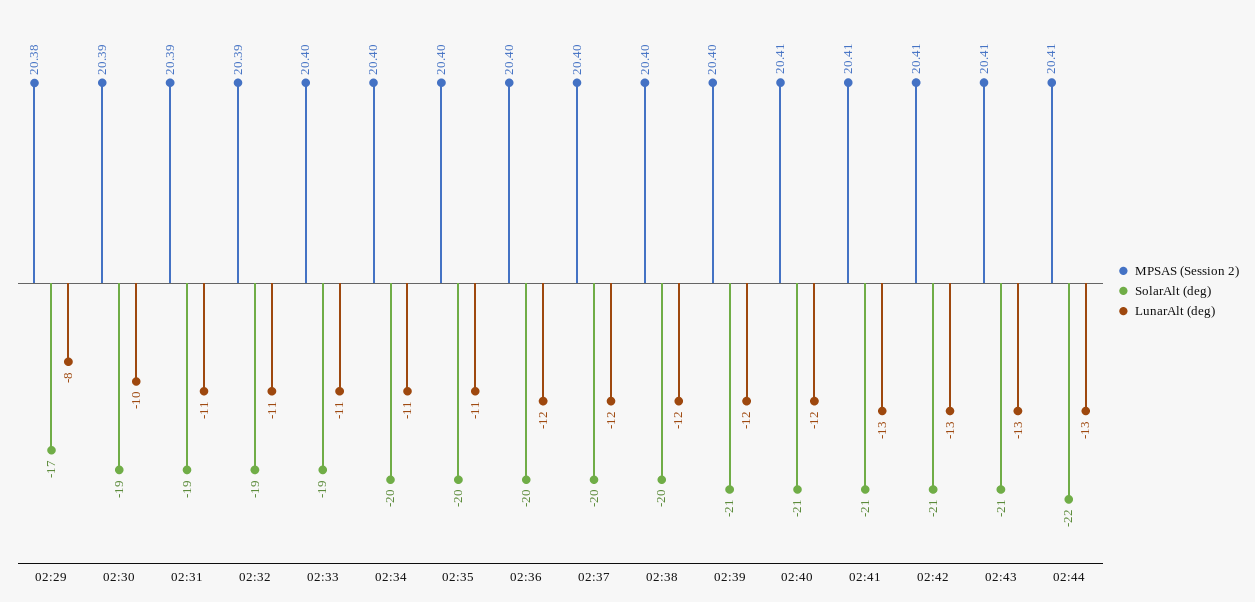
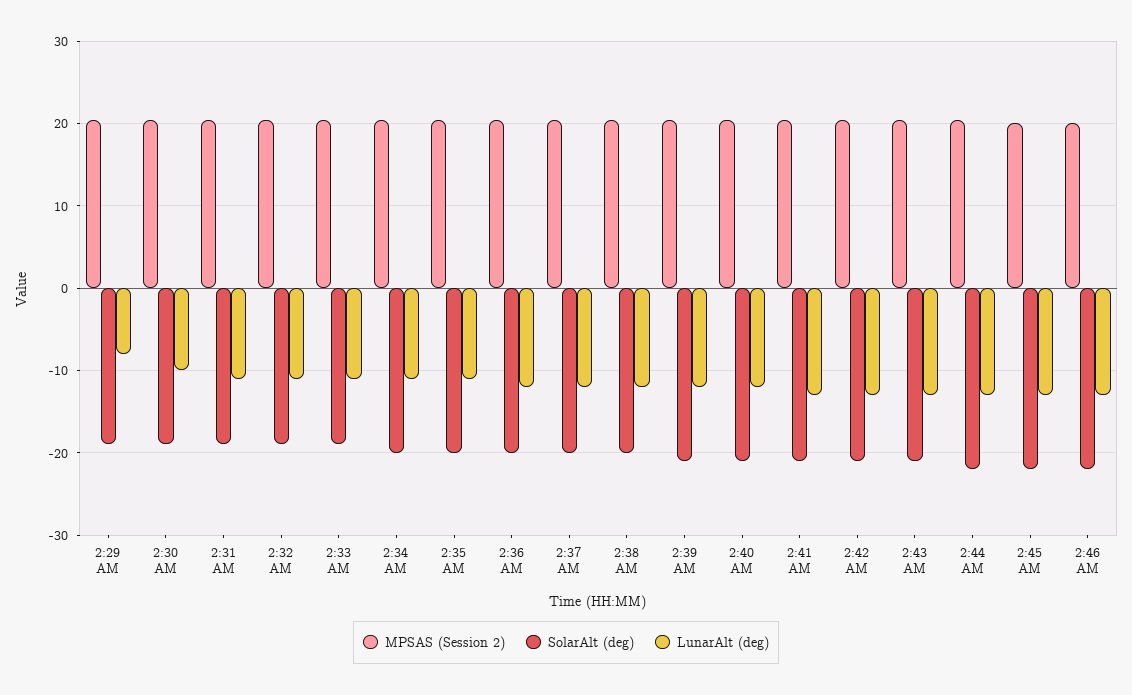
SolarAlt (deg), 02:29: -17 -> -19
MPSAS (Session 2), 2:45 AM: none -> 20
SolarAlt (deg), 2:45 AM: none -> -22
LunarAlt (deg), 2:45 AM: none -> -13
MPSAS (Session 2), 2:46 AM: none -> 20
SolarAlt (deg), 2:46 AM: none -> -22
LunarAlt (deg), 2:46 AM: none -> -13

